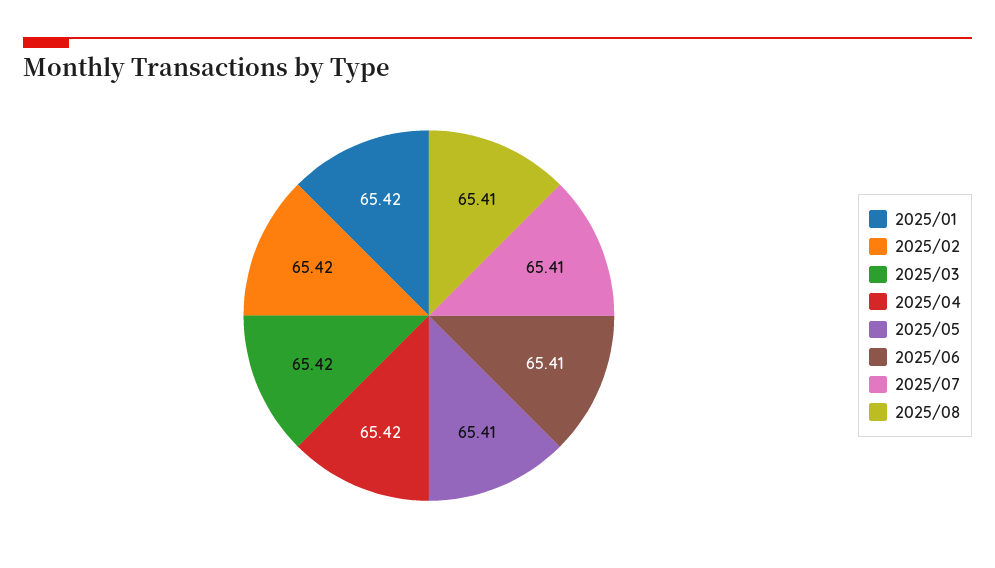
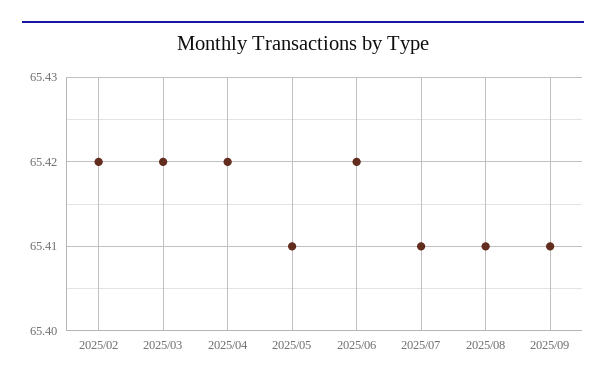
2025/01: 65.42 -> none
2025/06: 65.41 -> 65.42
2025/09: none -> 65.41

